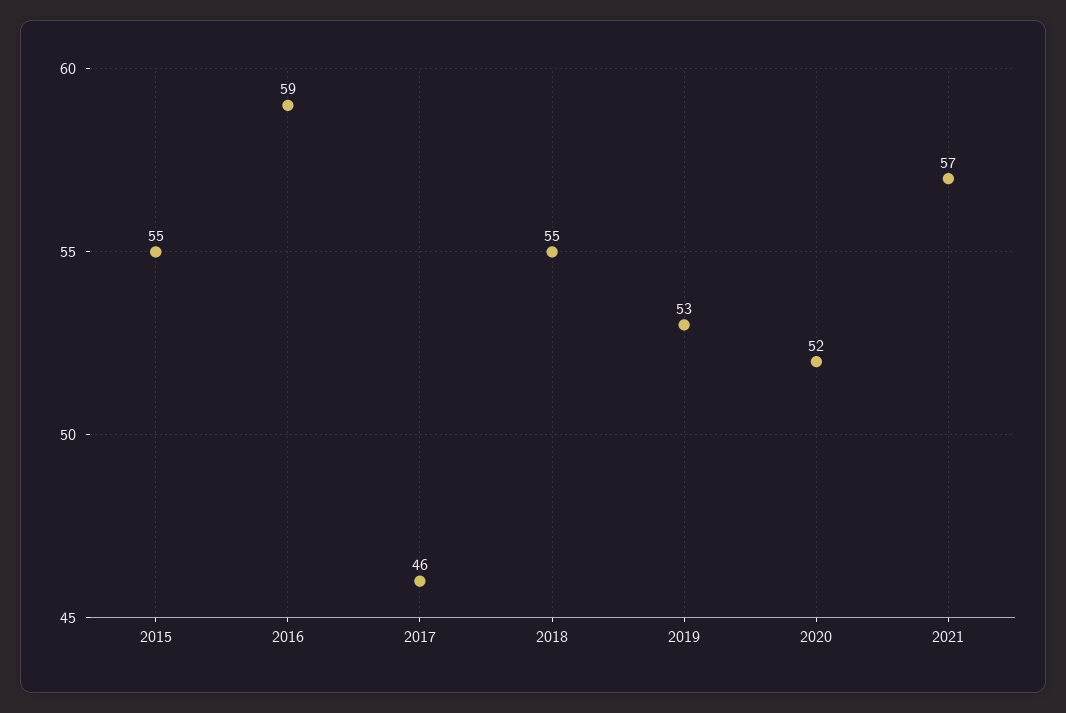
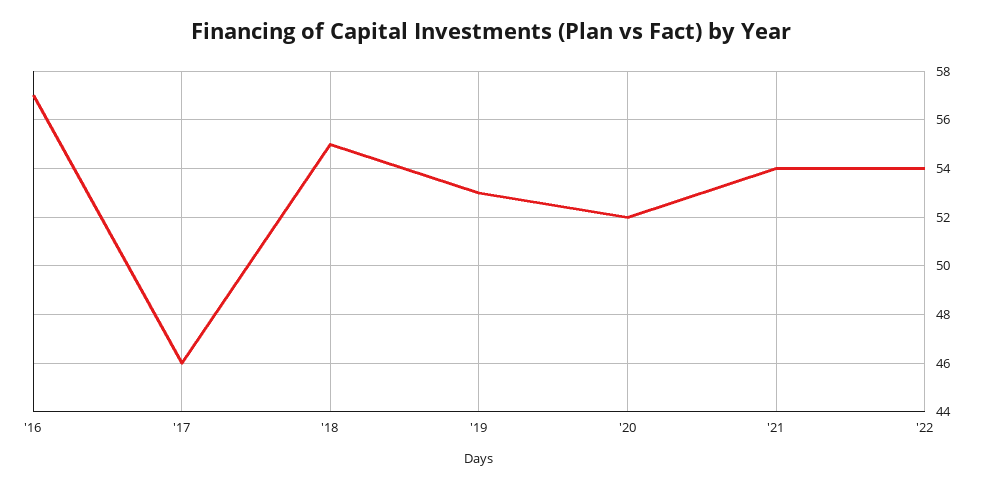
2015: 55 -> none
2016: 59 -> 57
2021: 57 -> 54
'22: none -> 54

